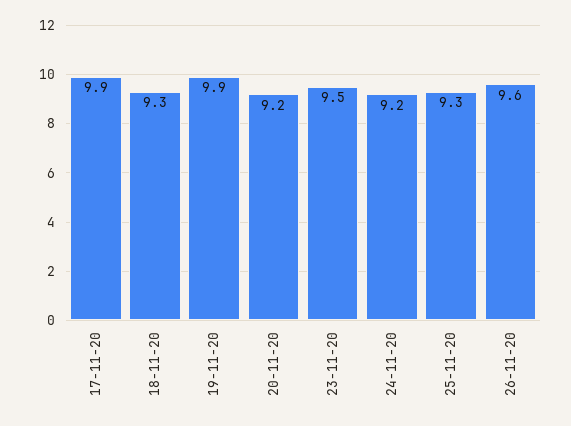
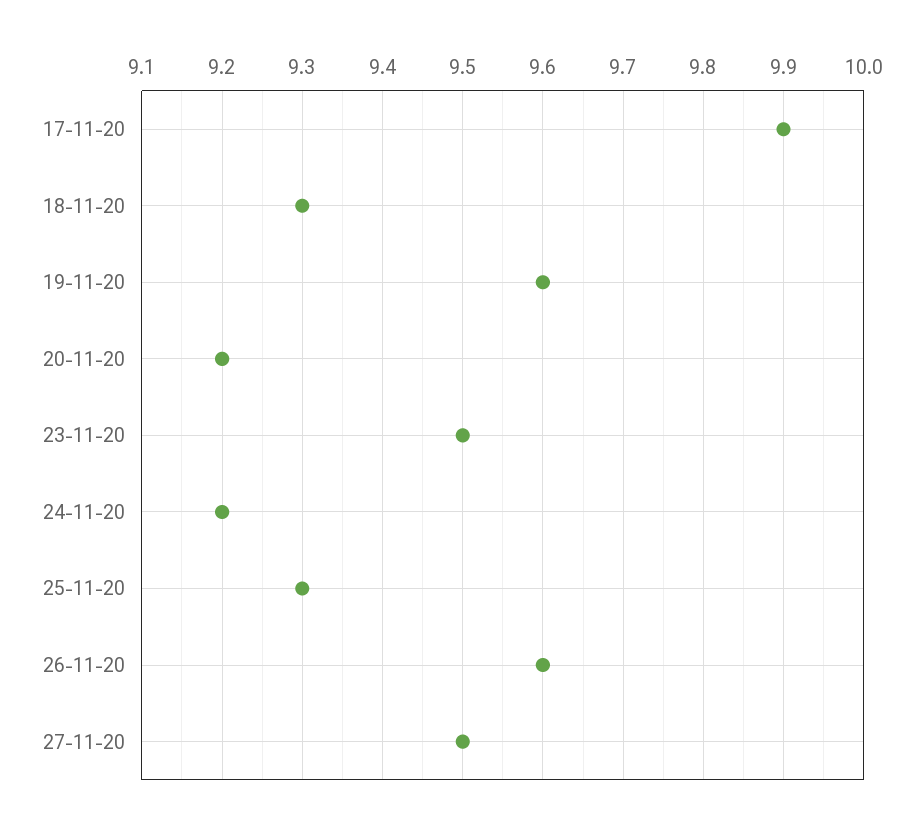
19-11-20: 9.9 -> 9.6
27-11-20: none -> 9.5

